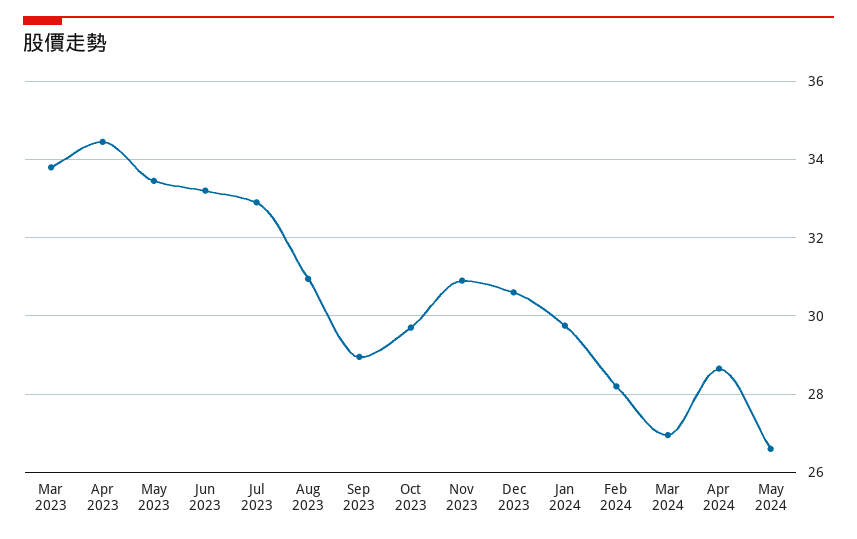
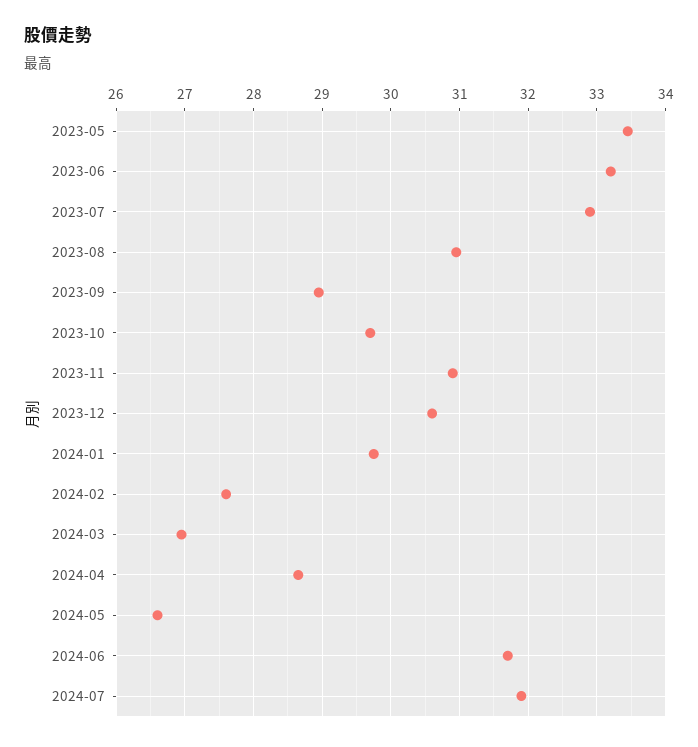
Mar 2023: 33.8 -> none
Apr 2023: 34.4 -> none
Feb 2024: 28.2 -> 27.6
2024-06: none -> 31.7
2024-07: none -> 31.9

